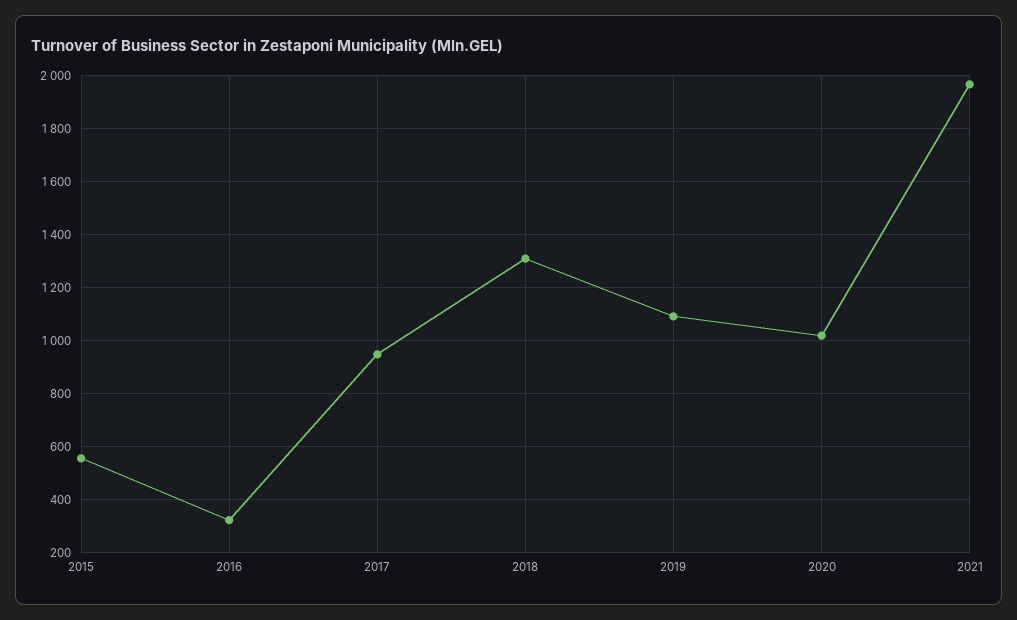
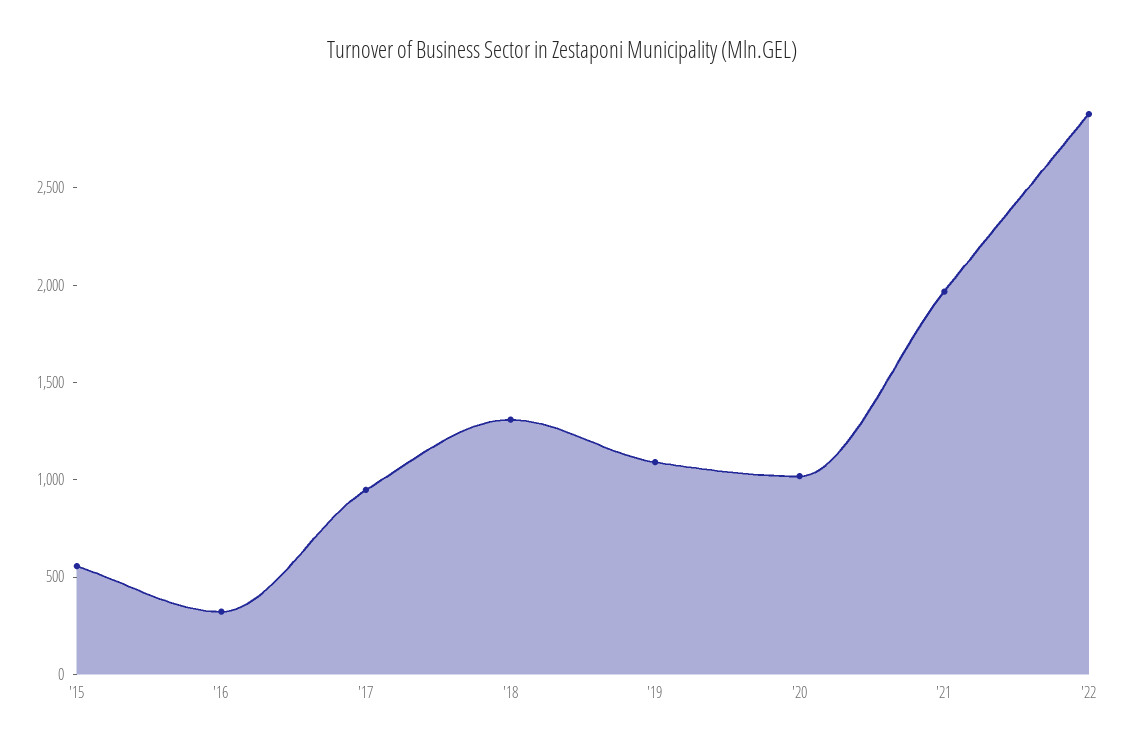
'22: none -> 2900

